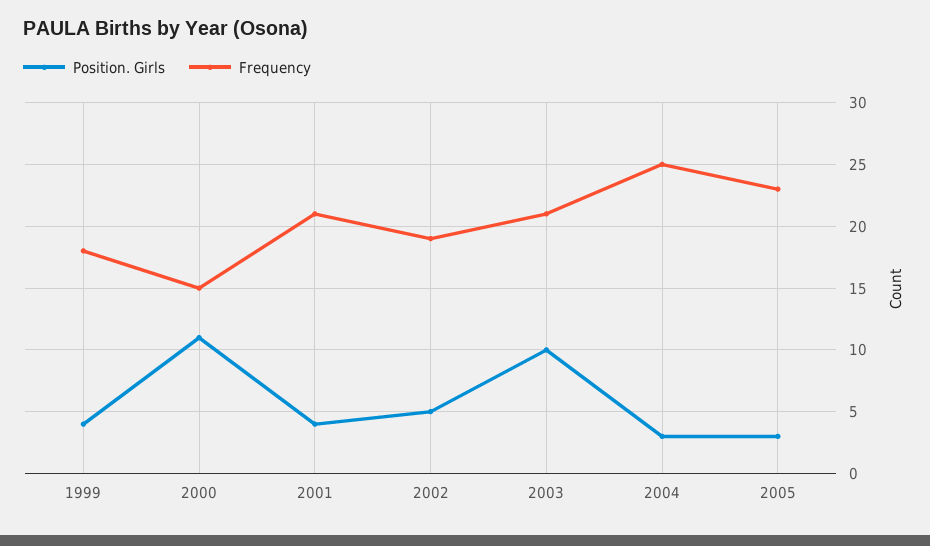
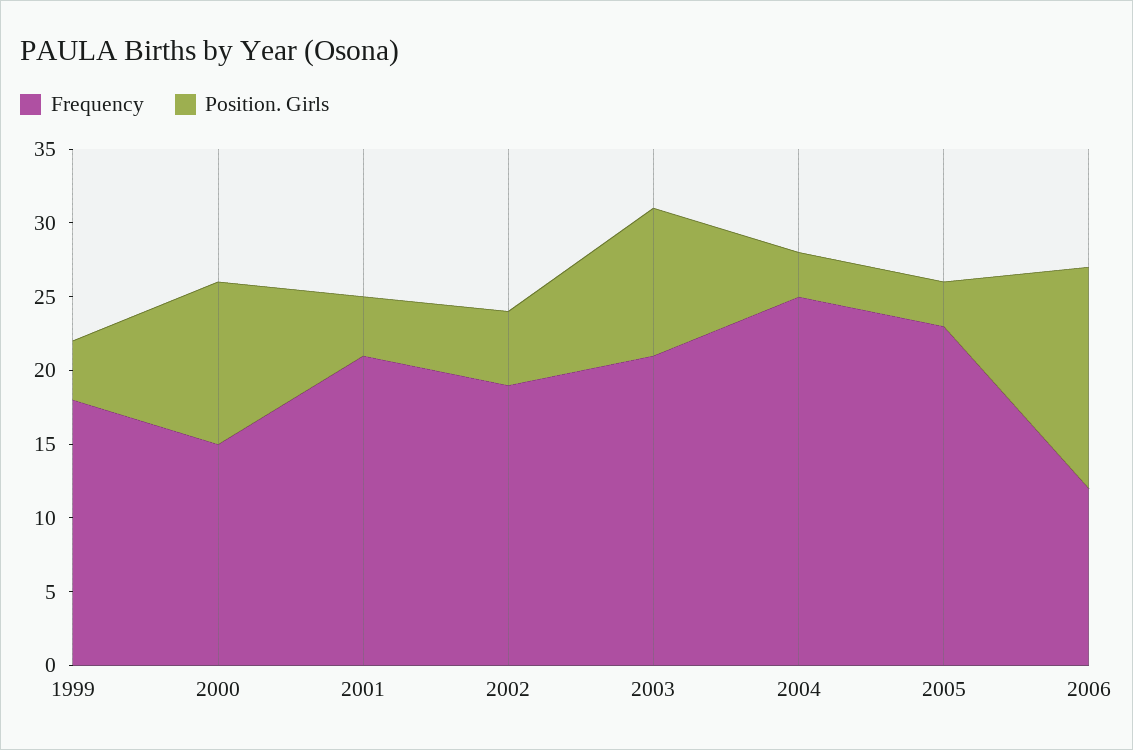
Frequency, 2006: none -> 12
Position. Girls, 2006: none -> 15

